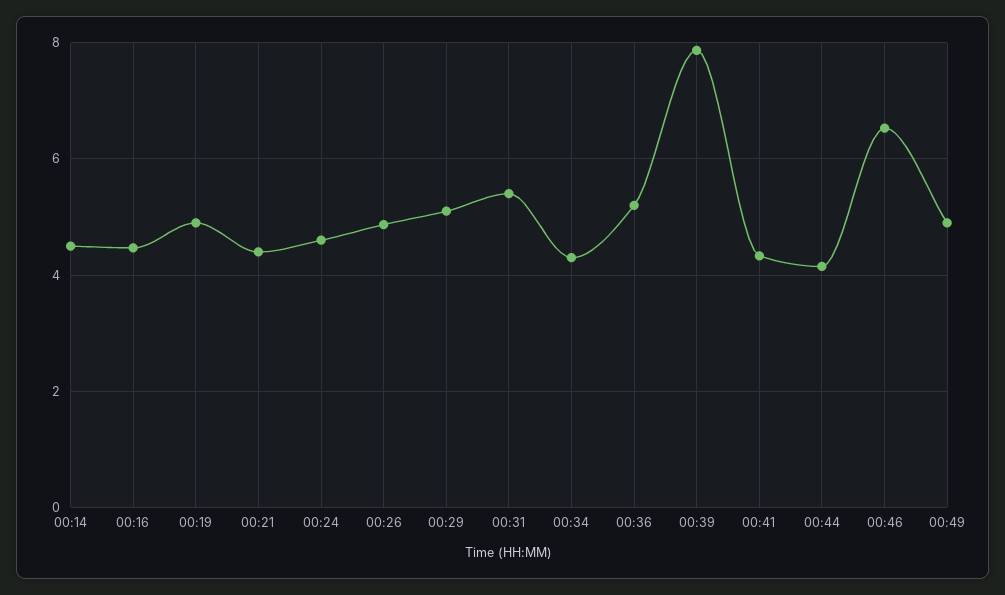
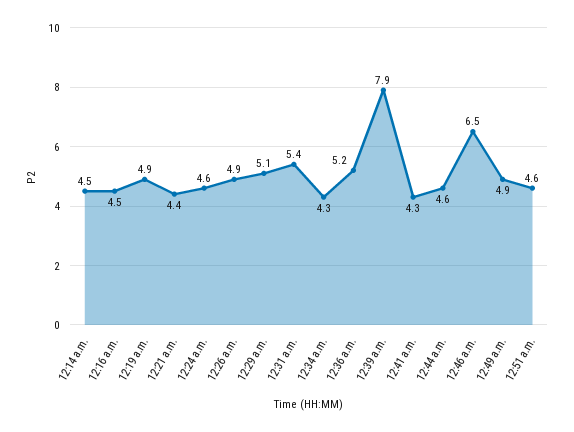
00:44: 4.2 -> 4.6
12:51 a.m.: none -> 4.6

